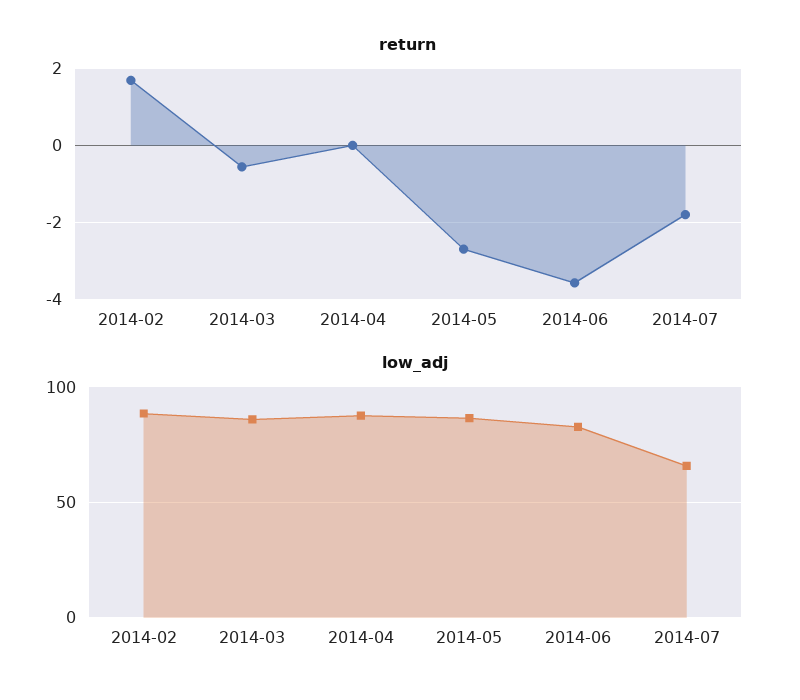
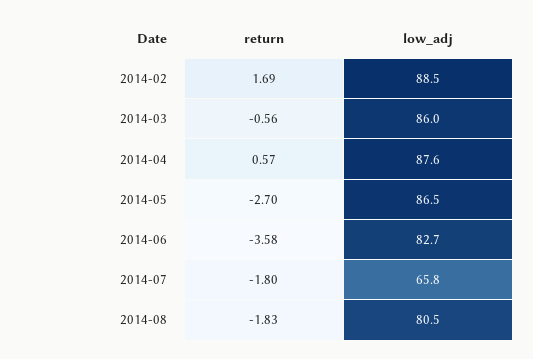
return, 2014-04: 0 -> 0.57
return, 2014-08: none -> -1.83
low_adj, 2014-08: none -> 80.5

